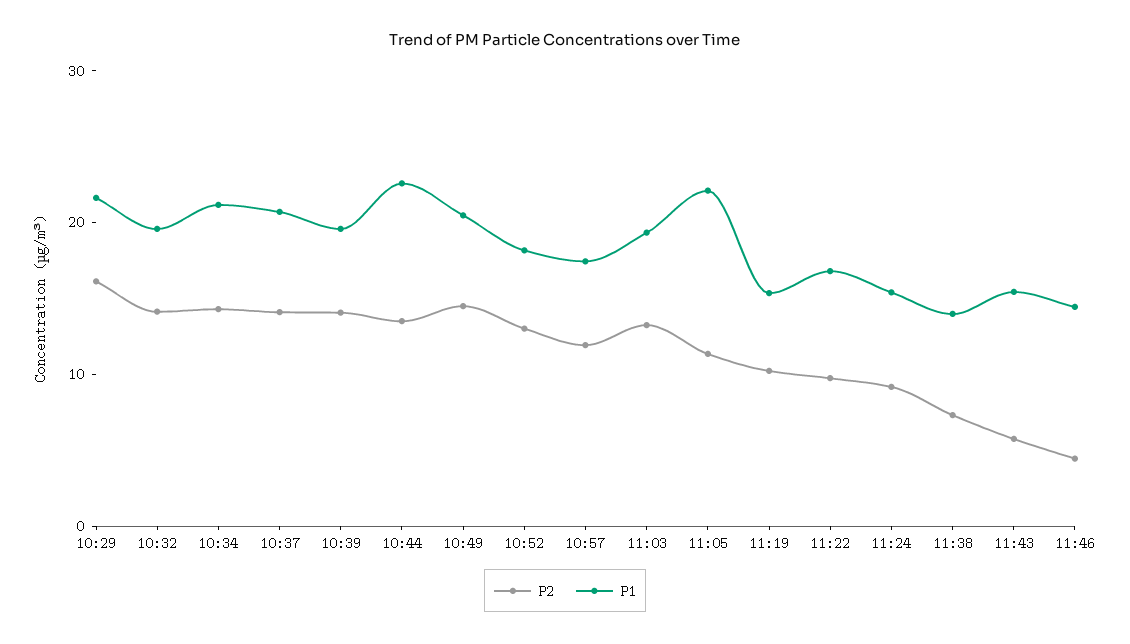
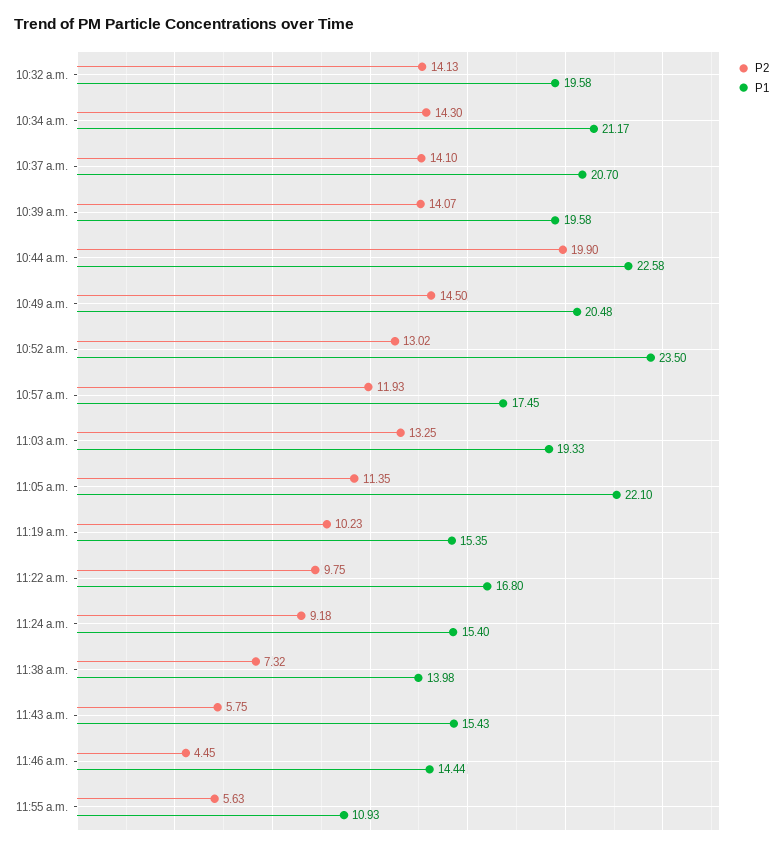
P2, 10:29: 16 -> none
P1, 10:29: 22 -> none
P2, 10:44: 14 -> 19.9
P1, 10:52: 18 -> 23.5
P2, 11:55 a.m.: none -> 5.63
P1, 11:55 a.m.: none -> 10.93

